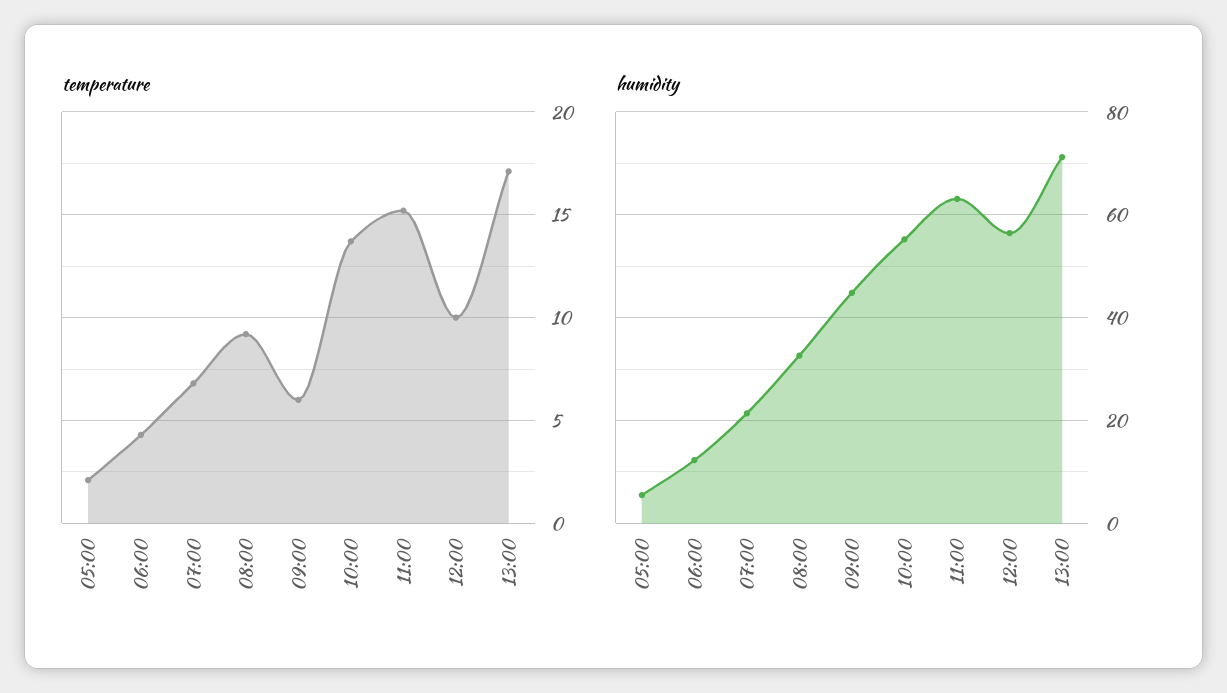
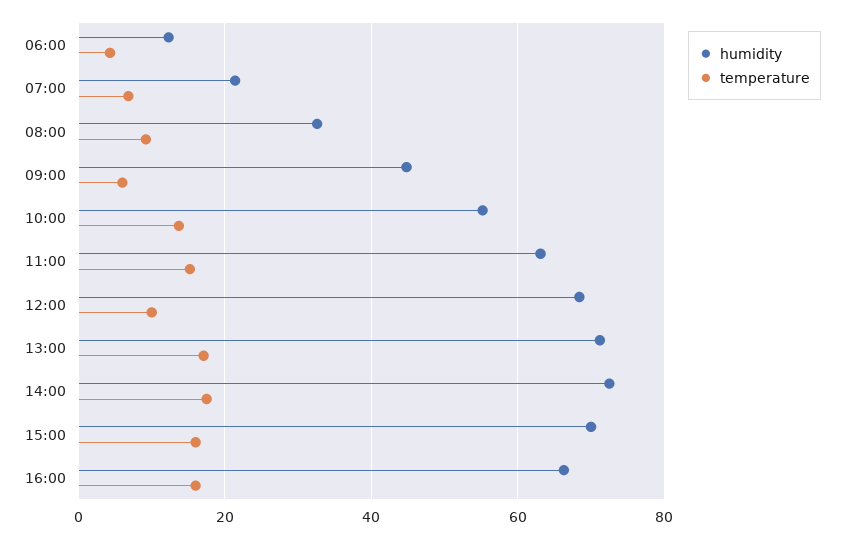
temperature, 05:00: 2 -> none
humidity, 05:00: 6 -> none
humidity, 12:00: 56 -> 68
humidity, 14:00: none -> 72
temperature, 14:00: none -> 18
humidity, 15:00: none -> 70
temperature, 15:00: none -> 16
humidity, 16:00: none -> 66
temperature, 16:00: none -> 16

